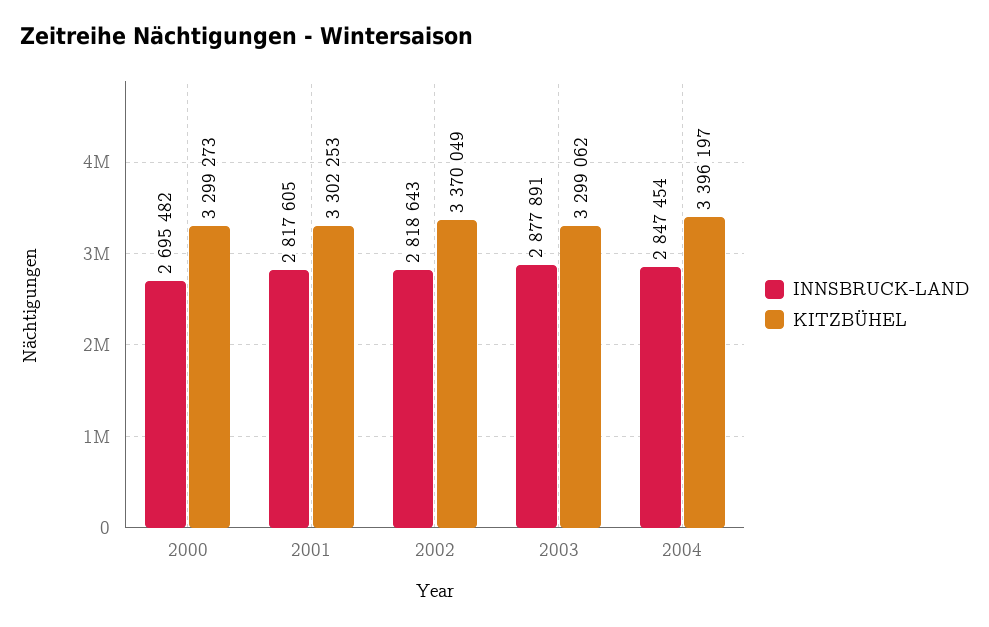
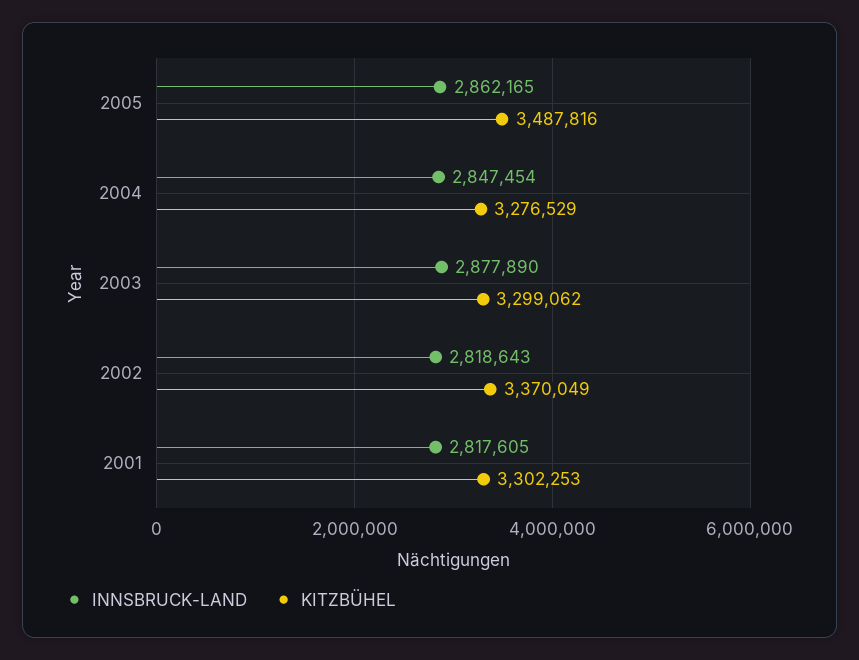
INNSBRUCK-LAND, 2000: 2695482 -> none
KITZBÜHEL, 2000: 3299273 -> none
INNSBRUCK-LAND, 2003: 2877891 -> 2877890
KITZBÜHEL, 2004: 3396197 -> 3276529
INNSBRUCK-LAND, 2005: none -> 2862165
KITZBÜHEL, 2005: none -> 3487816

